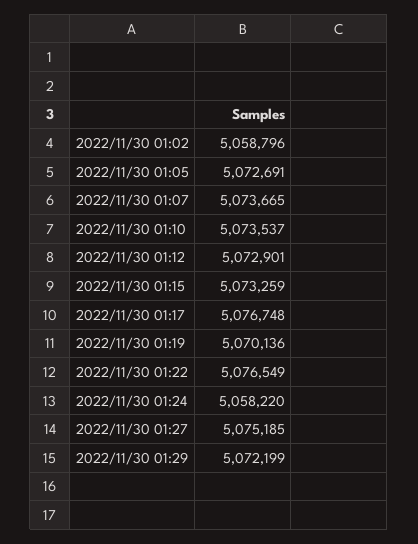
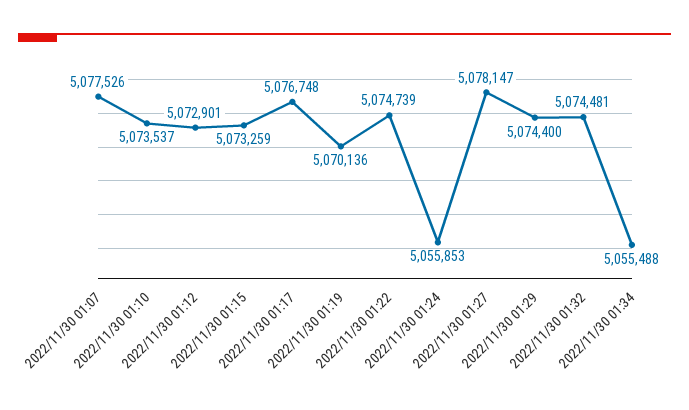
2022/11/30 01:02: 5058796 -> none
2022/11/30 01:05: 5072691 -> none
2022/11/30 01:07: 5073665 -> 5077526
2022/11/30 01:22: 5076549 -> 5074739
2022/11/30 01:24: 5058220 -> 5055853
2022/11/30 01:27: 5075185 -> 5078147
2022/11/30 01:29: 5072199 -> 5074400
2022/11/30 01:32: none -> 5074481
2022/11/30 01:34: none -> 5055488

